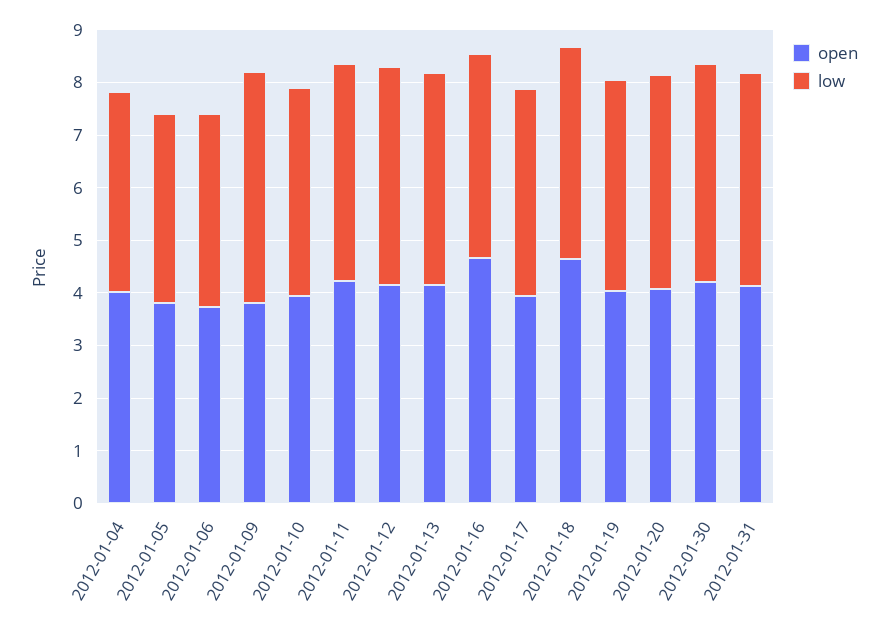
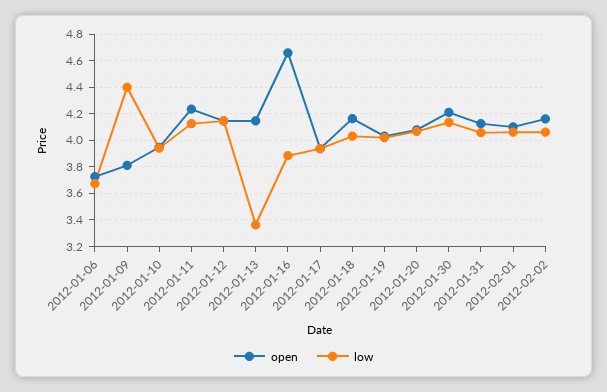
open, 2012-01-04: 4 -> none
low, 2012-01-04: 3.8 -> none
open, 2012-01-05: 3.8 -> none
low, 2012-01-05: 3.6 -> none
low, 2012-01-13: 4 -> 3.35
open, 2012-01-18: 4.6 -> 4.15
open, 2012-02-01: none -> 4.1
low, 2012-02-01: none -> 4.05
open, 2012-02-02: none -> 4.15
low, 2012-02-02: none -> 4.05

